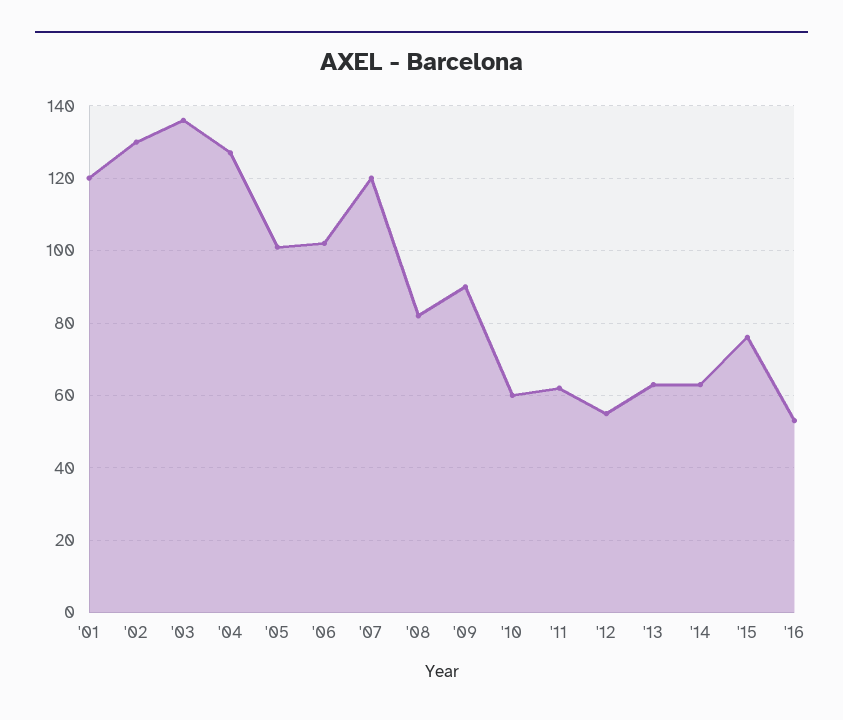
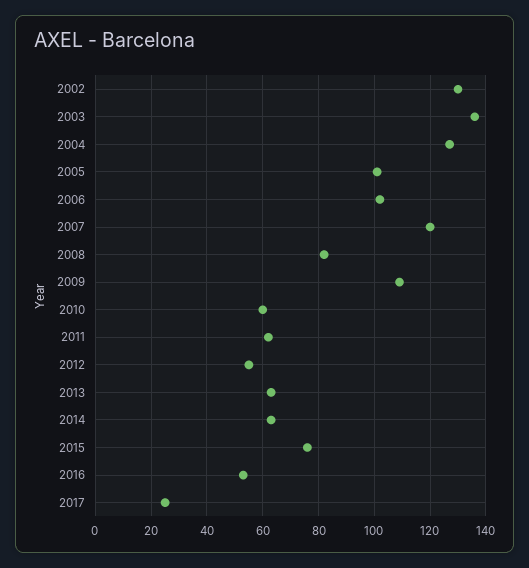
'01: 120 -> none
'09: 90 -> 110
2017: none -> 25

